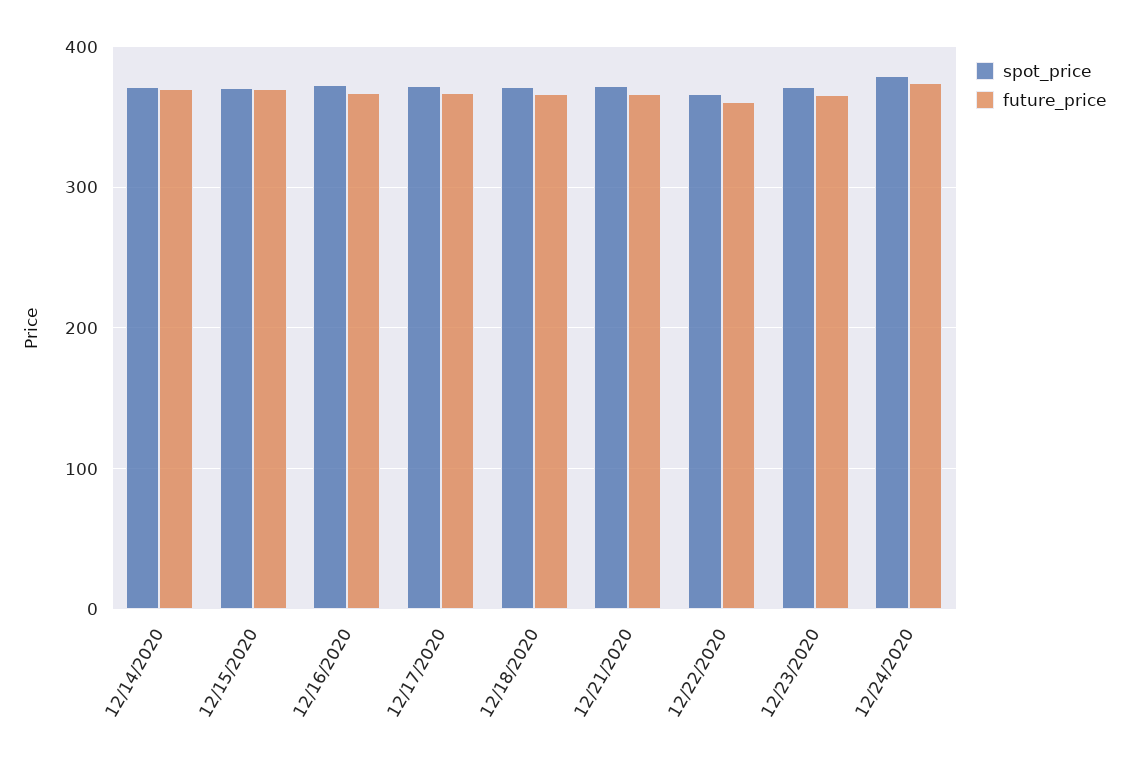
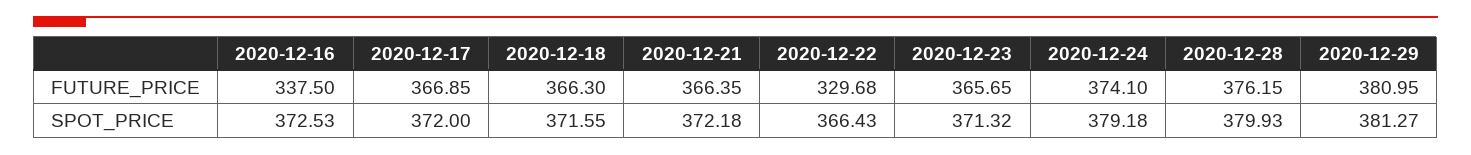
spot_price, 12/14/2020: 370 -> none
future_price, 12/14/2020: 370 -> none
spot_price, 12/15/2020: 370 -> none
future_price, 12/15/2020: 370 -> none
future_price, 12/16/2020: 370 -> 337.5
future_price, 12/22/2020: 360 -> 329.68
future_price, 2020-12-28: none -> 376.15
future_price, 2020-12-29: none -> 380.95
spot_price, 2020-12-28: none -> 379.93
spot_price, 2020-12-29: none -> 381.27

